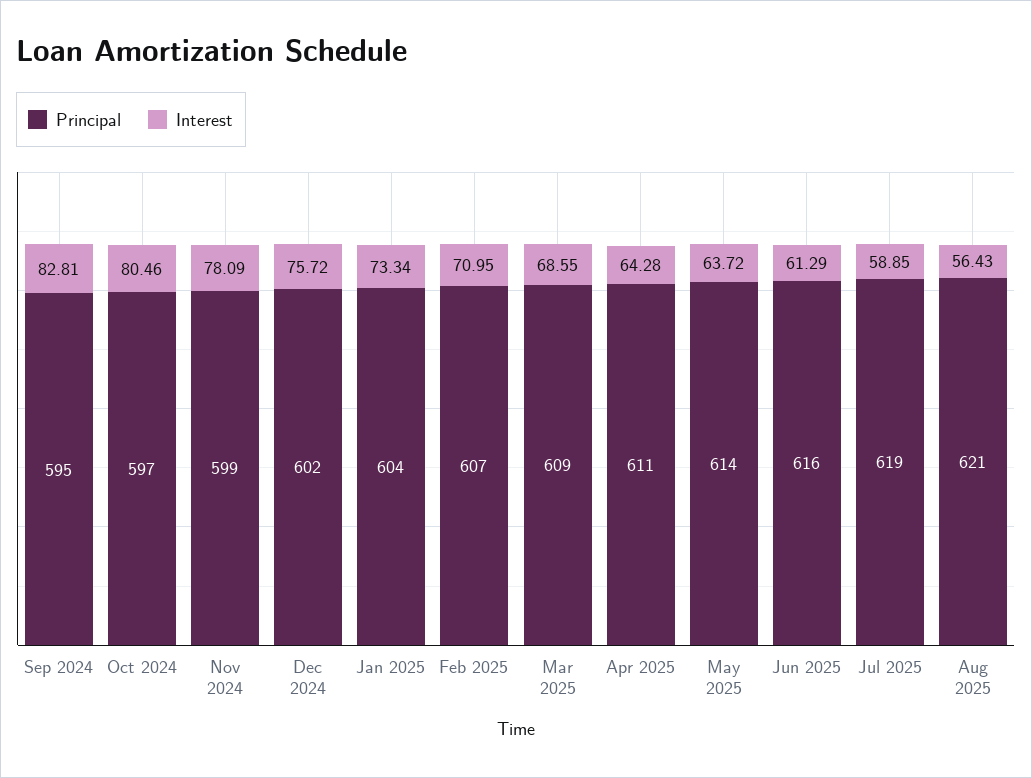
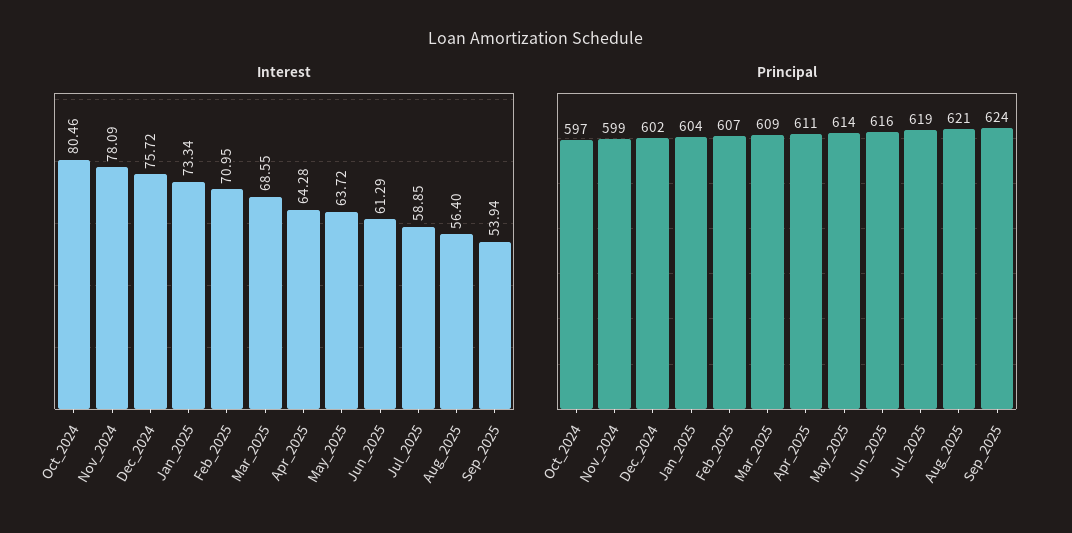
Principal, Sep 2024: 595 -> none
Interest, Sep 2024: 82.81 -> none
Interest, Aug 2025: 56.43 -> 56.4
Interest, Sep_2025: none -> 53.94
Principal, Sep_2025: none -> 624

